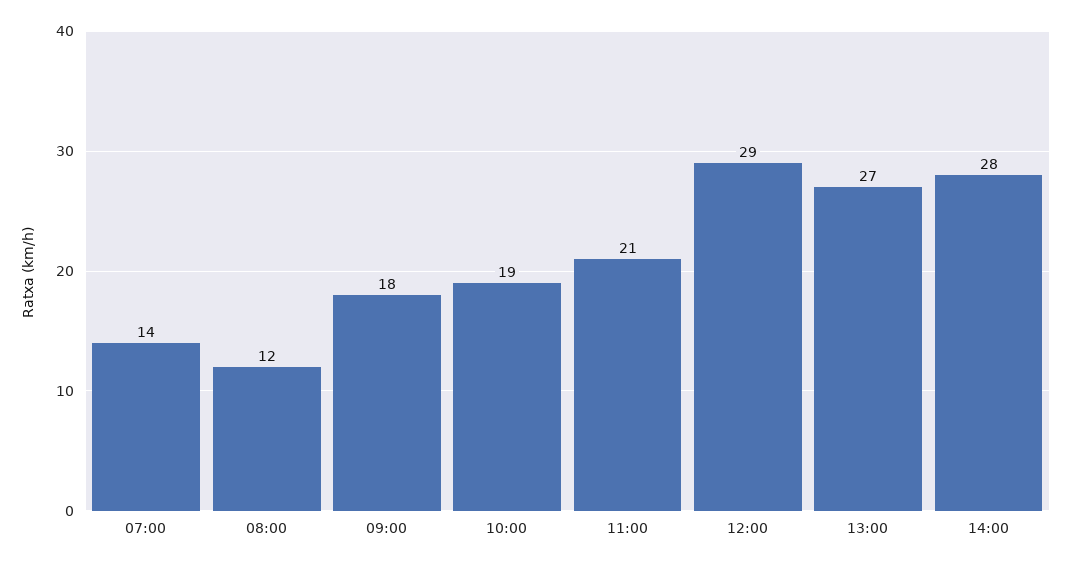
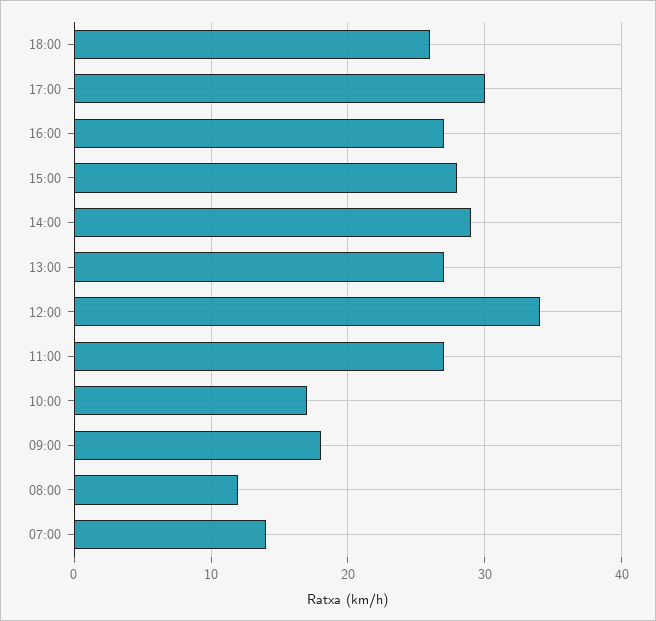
10:00: 19 -> 17
11:00: 21 -> 27
12:00: 29 -> 34
14:00: 28 -> 29
18:00: none -> 26
17:00: none -> 30
16:00: none -> 27
15:00: none -> 28

